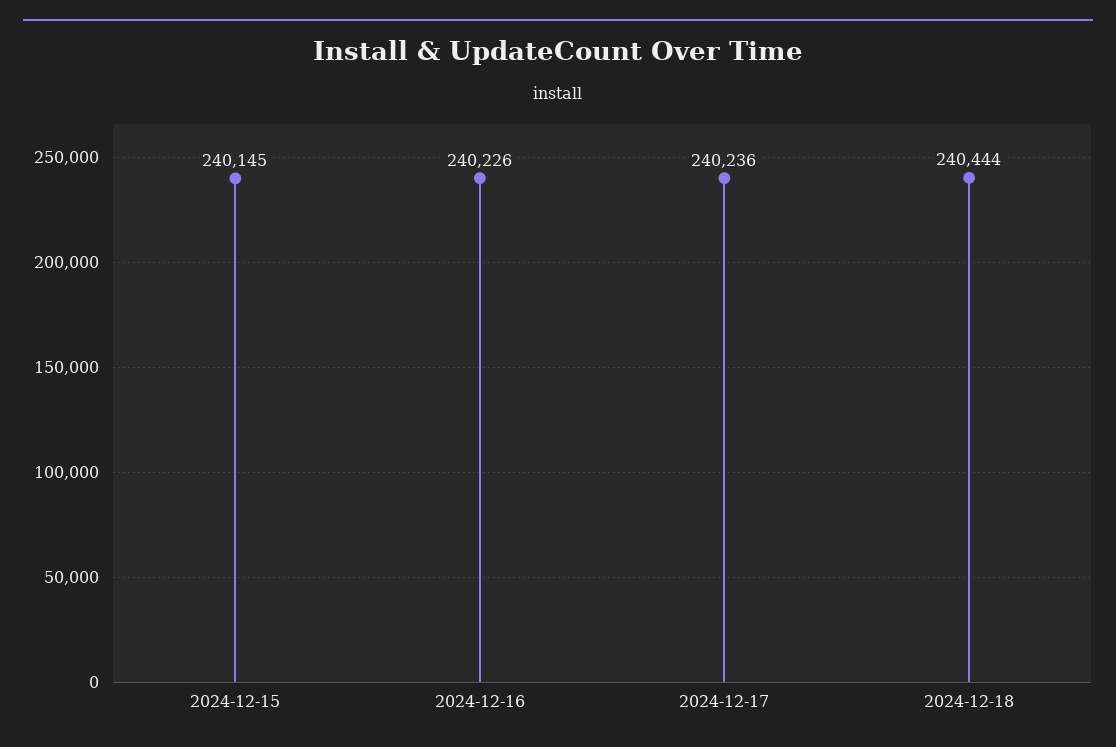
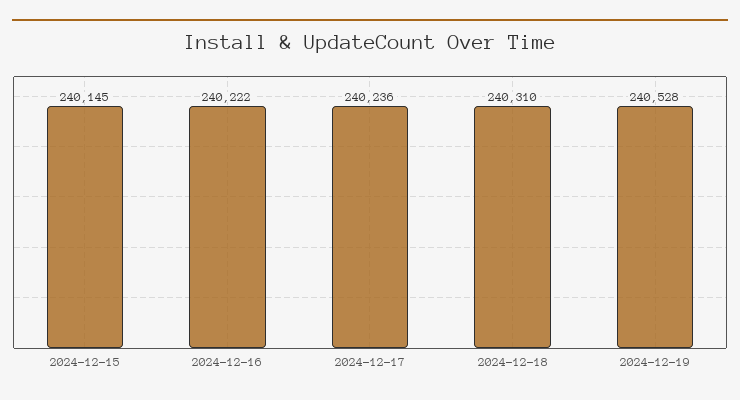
2024-12-16: 240226 -> 240222
2024-12-18: 240444 -> 240310
2024-12-19: none -> 240528

